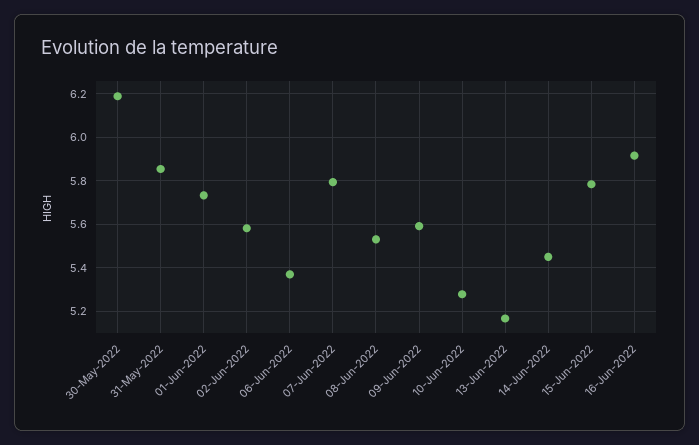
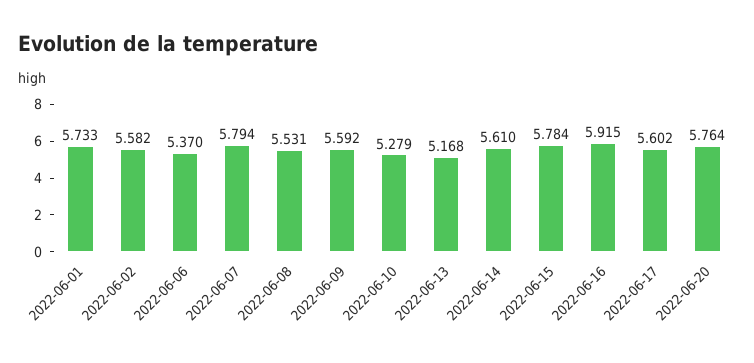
30-May-2022: 6.2 -> none
31-May-2022: 5.85 -> none
14-Jun-2022: 5.45 -> 5.61
2022-06-17: none -> 5.602
2022-06-20: none -> 5.764

